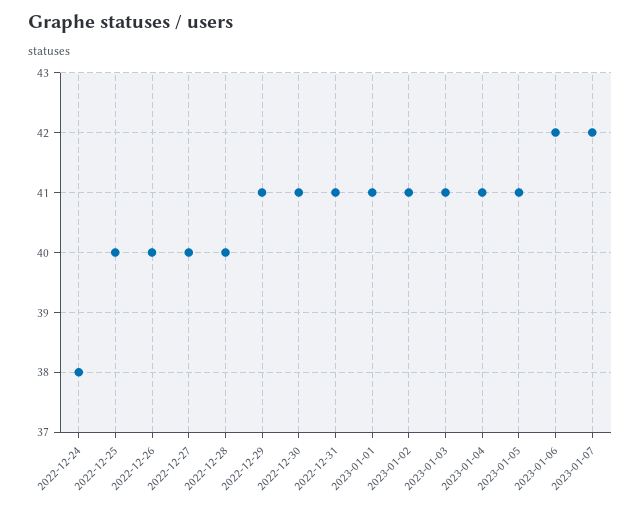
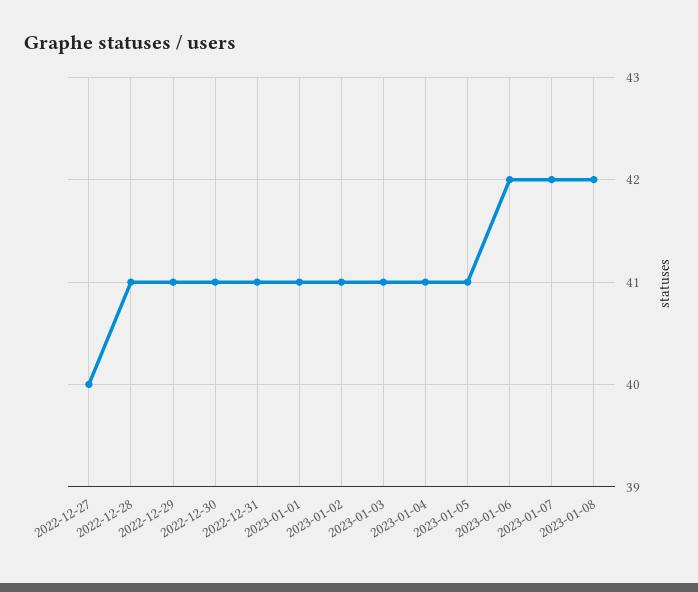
2022-12-24: 38 -> none
2022-12-25: 40 -> none
2022-12-26: 40 -> none
2022-12-28: 40 -> 41
2023-01-08: none -> 42

